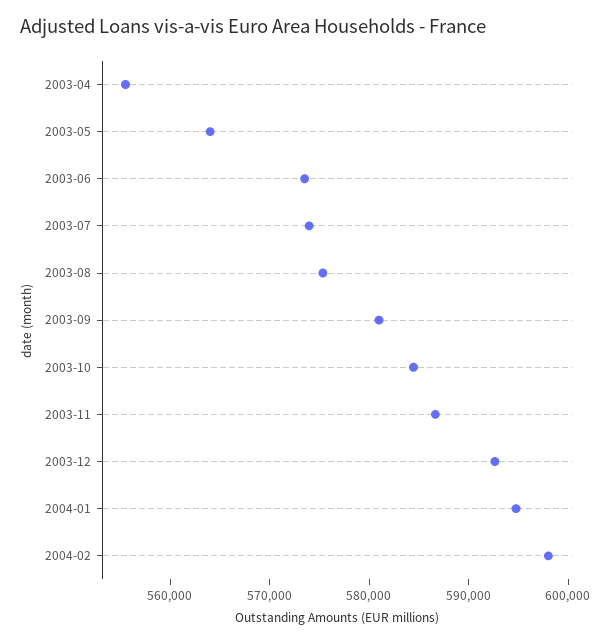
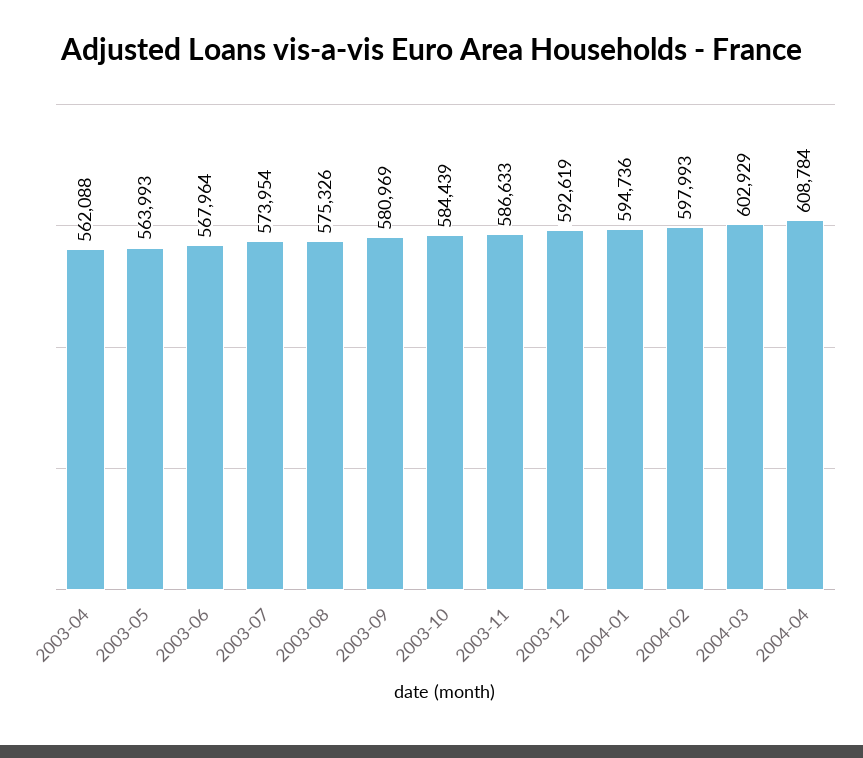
2003-04: 556000 -> 562088
2003-06: 574000 -> 567964
2004-03: none -> 602929
2004-04: none -> 608784

